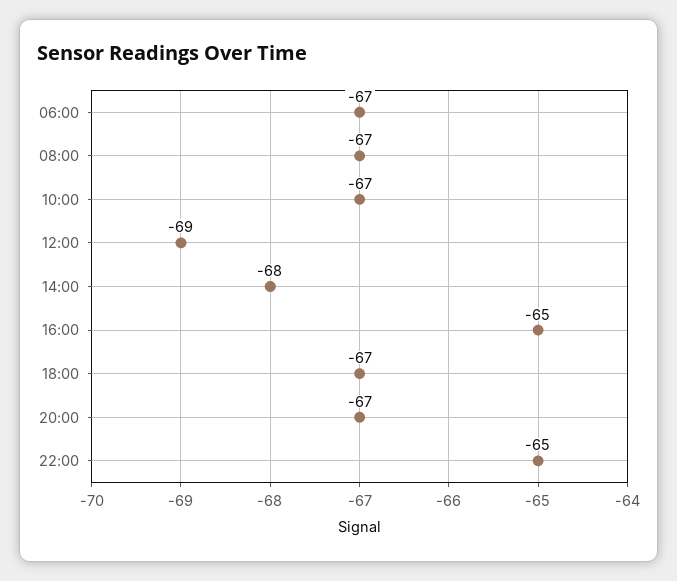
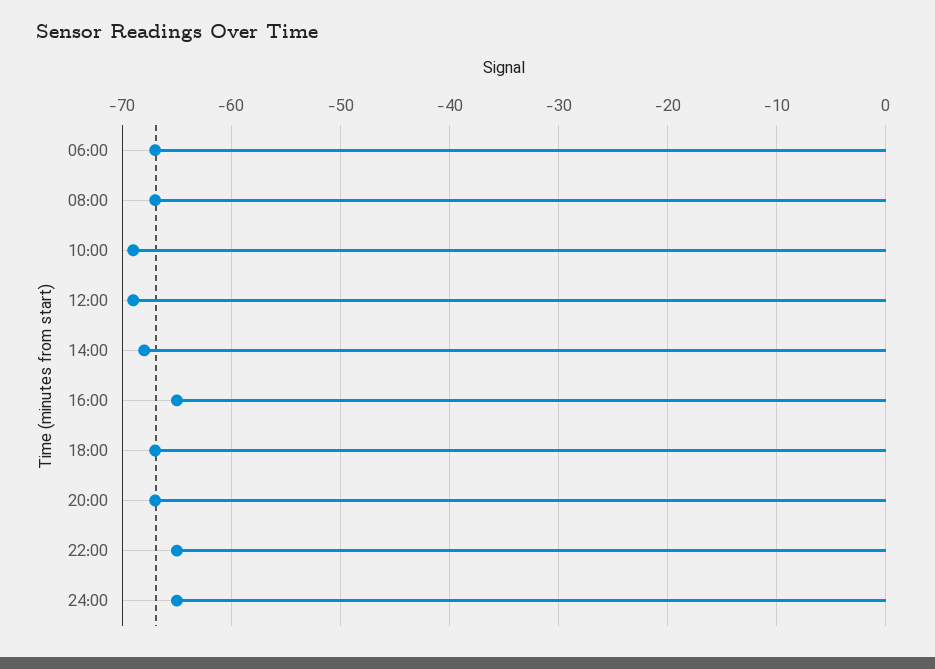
10:00: -67 -> -69
24:00: none -> -65

